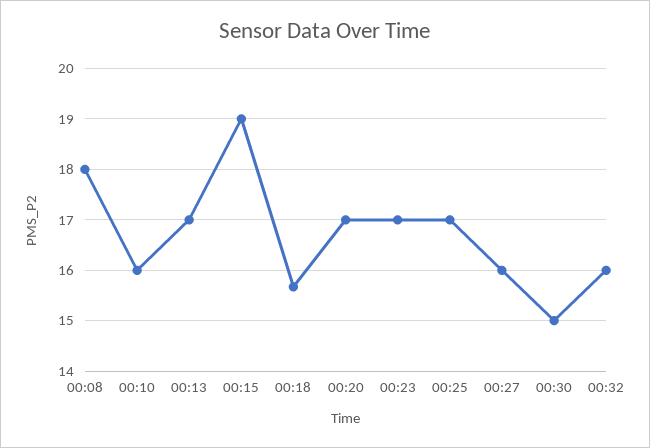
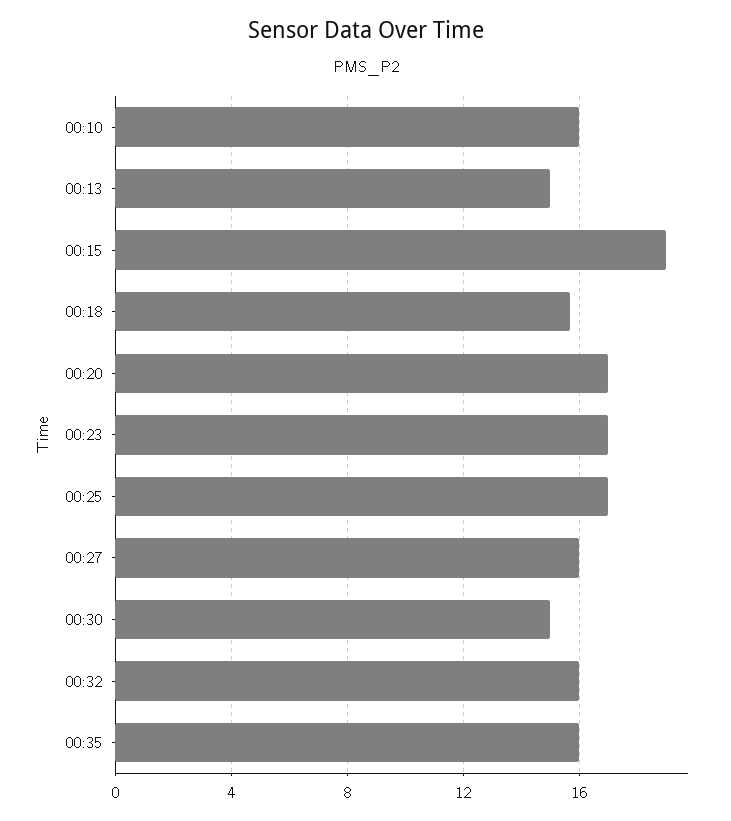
00:08: 18 -> none
00:13: 17 -> 15
00:35: none -> 16

